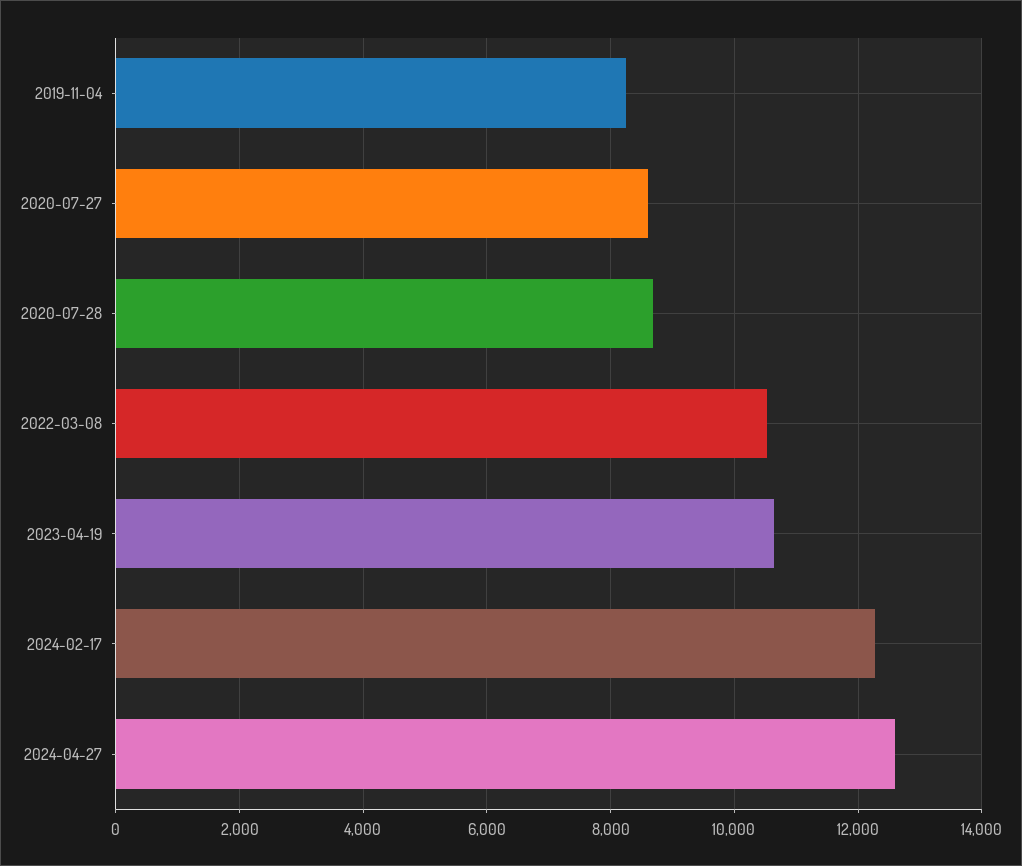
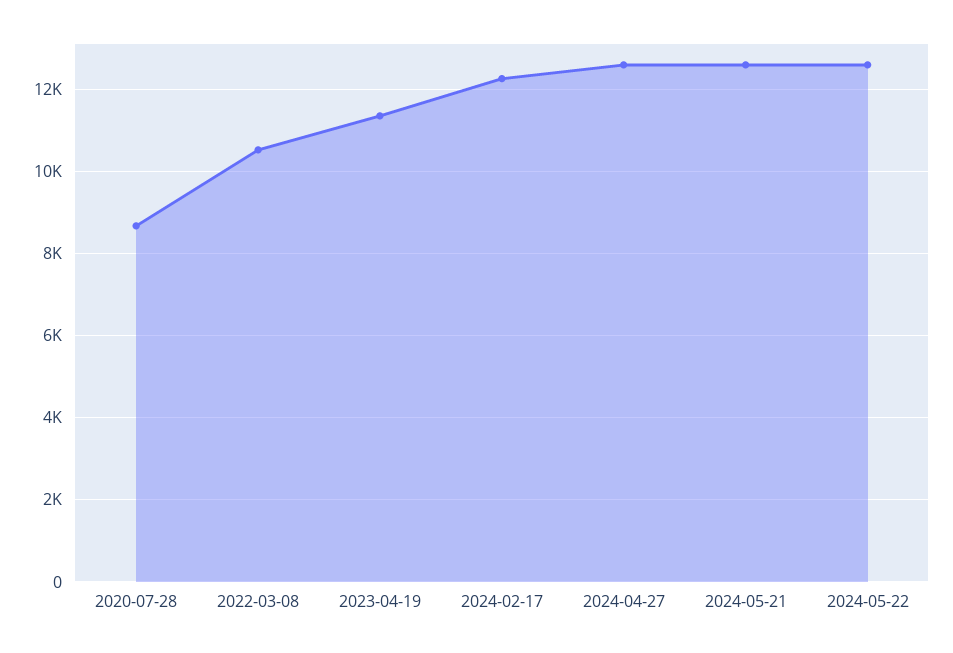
2019-11-04: 8200 -> none
2020-07-27: 8600 -> none
2023-04-19: 10600 -> 11400
2024-05-21: none -> 12600
2024-05-22: none -> 12600

